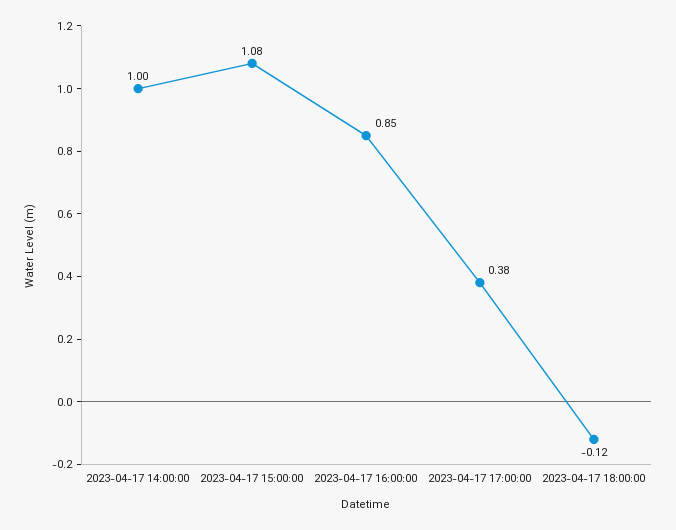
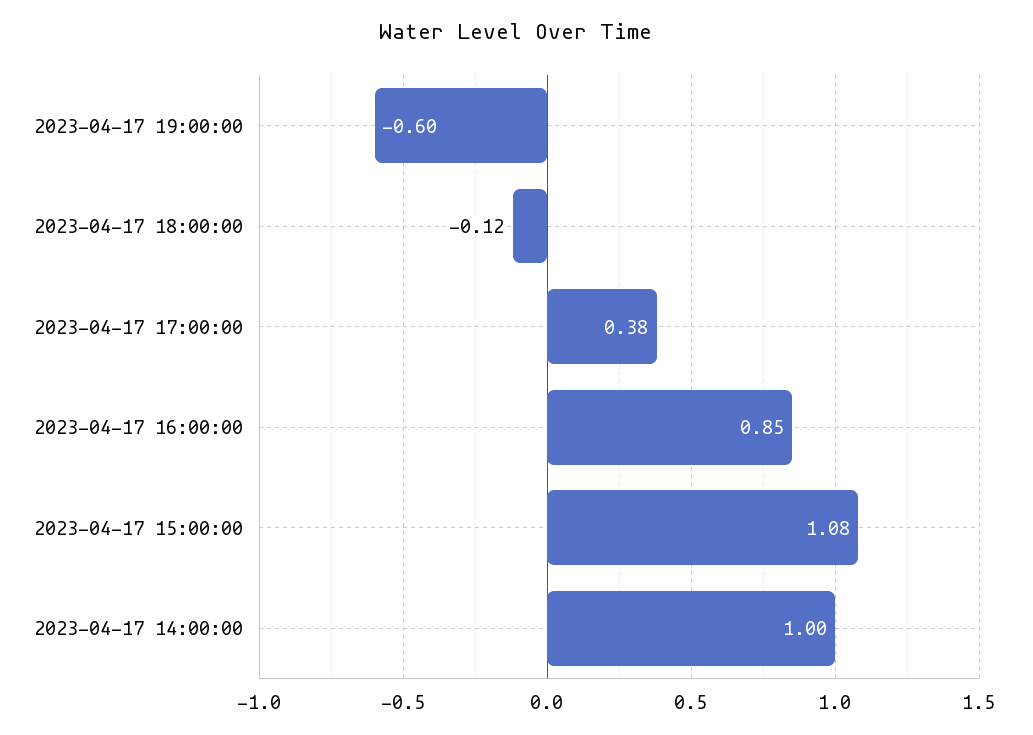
2023-04-17 19:00:00: none -> -0.6

